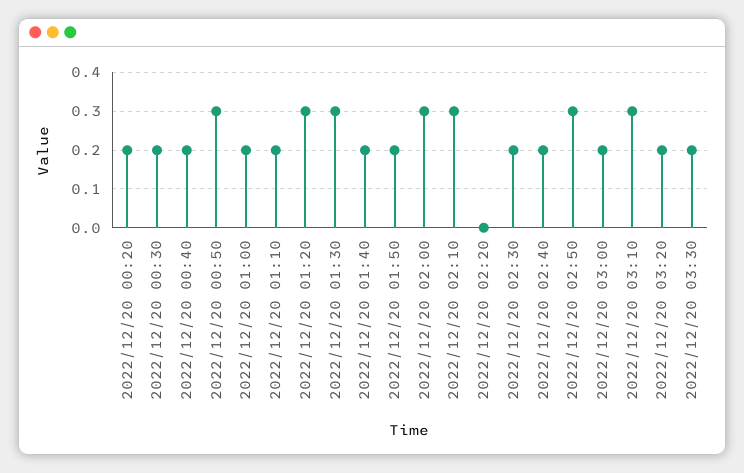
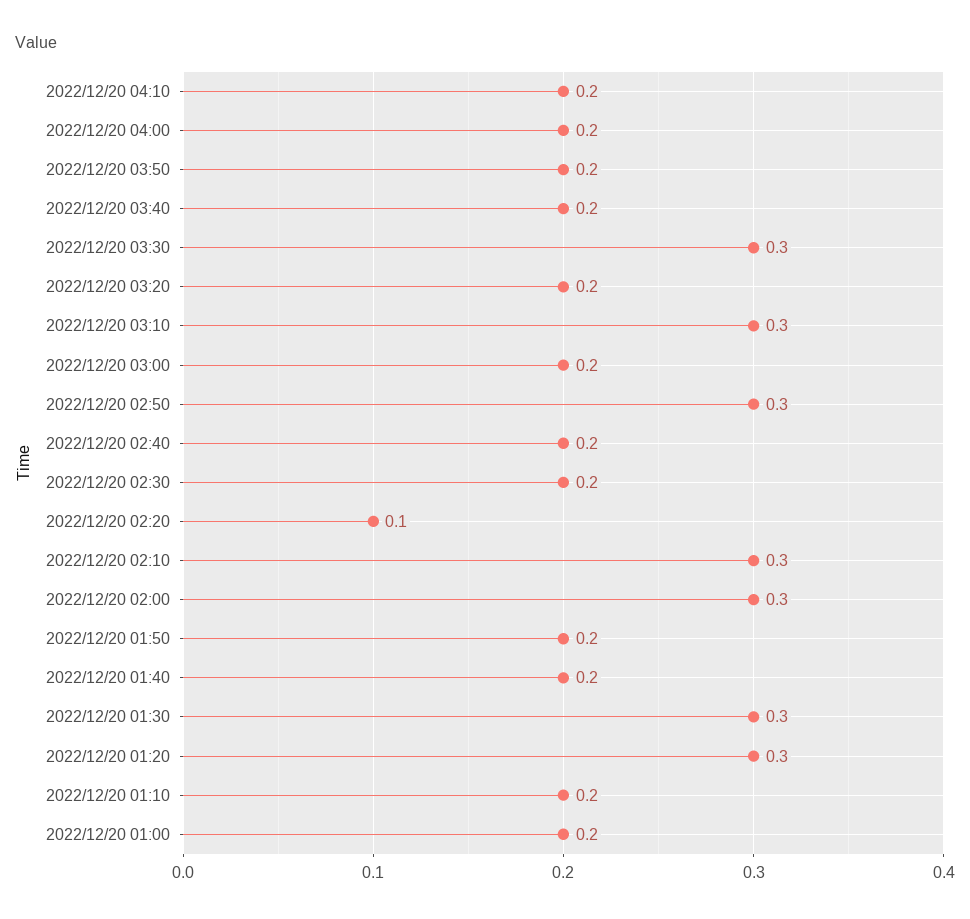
2022/12/20 00:20: 0.2 -> none
2022/12/20 00:30: 0.2 -> none
2022/12/20 00:40: 0.2 -> none
2022/12/20 00:50: 0.3 -> none
2022/12/20 02:20: 0 -> 0.1
2022/12/20 03:30: 0.2 -> 0.3
2022/12/20 04:10: none -> 0.2
2022/12/20 04:00: none -> 0.2
2022/12/20 03:50: none -> 0.2
2022/12/20 03:40: none -> 0.2

